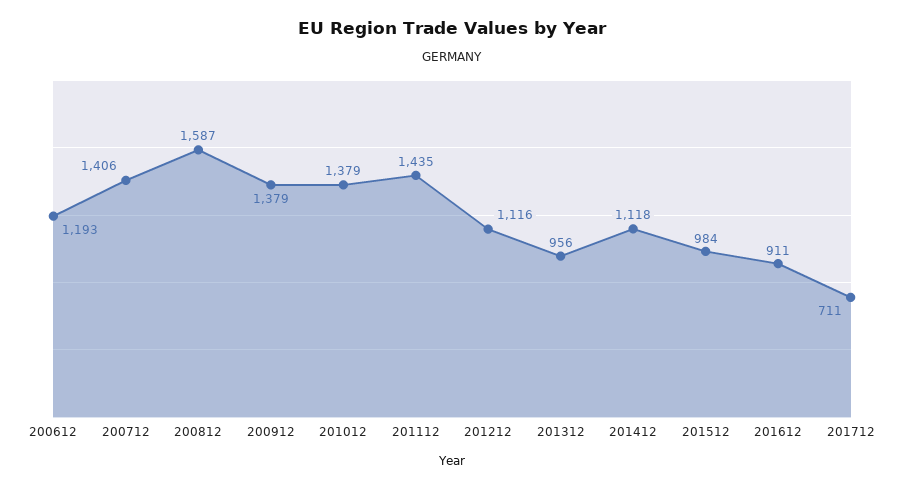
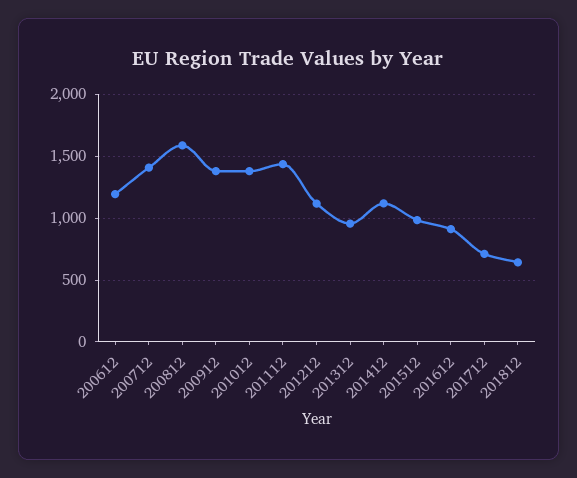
201812: none -> 650

